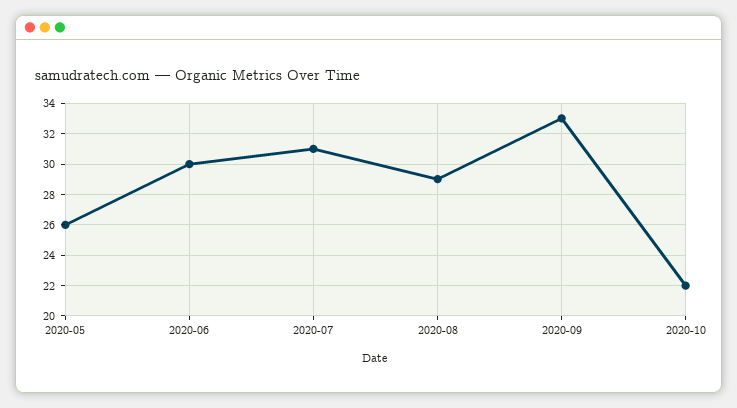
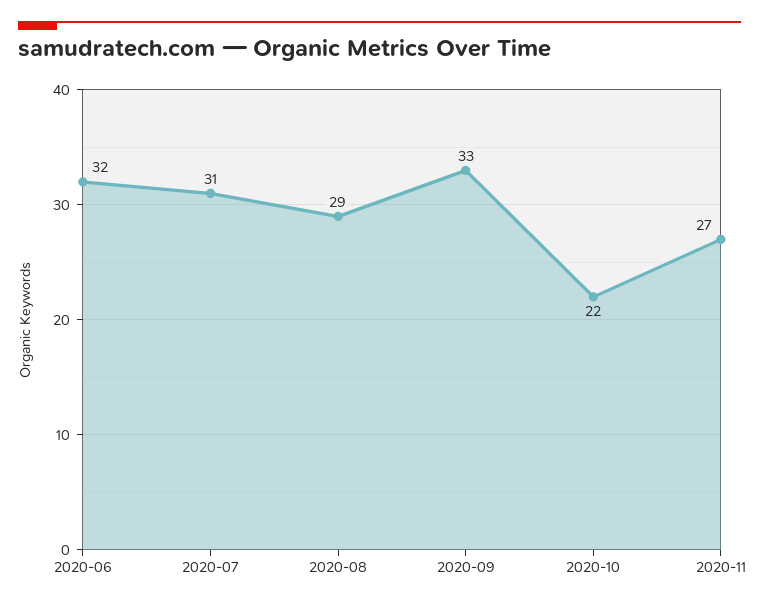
2020-05: 26 -> none
2020-06: 30 -> 32
2020-11: none -> 27

